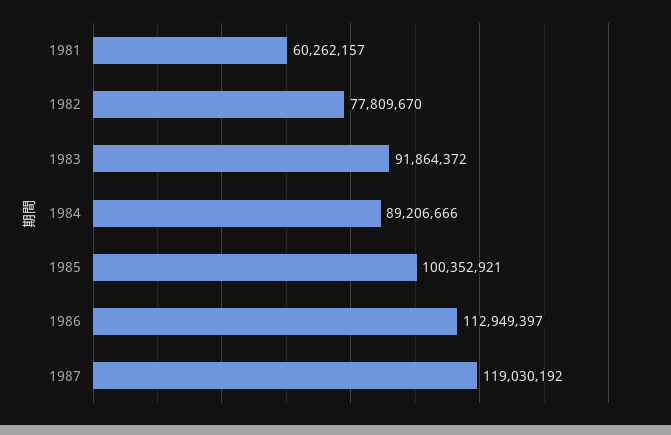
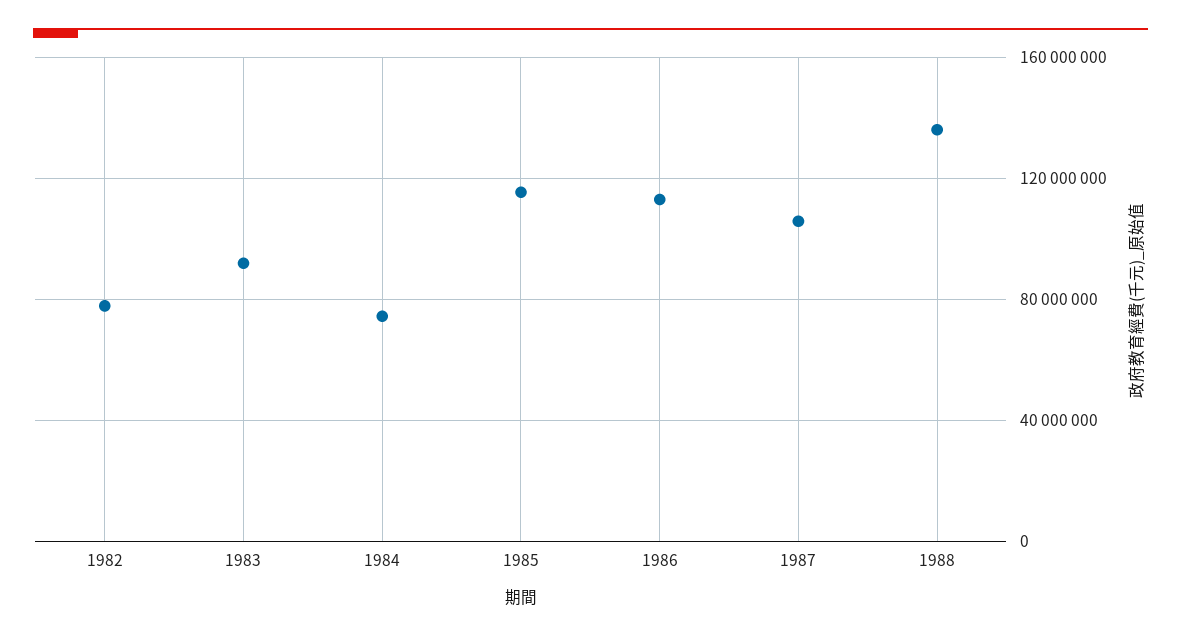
1981: 60262157 -> none
1984: 89206666 -> 75000000
1985: 100352921 -> 115000000
1987: 119030192 -> 105000000
1988: none -> 135000000

